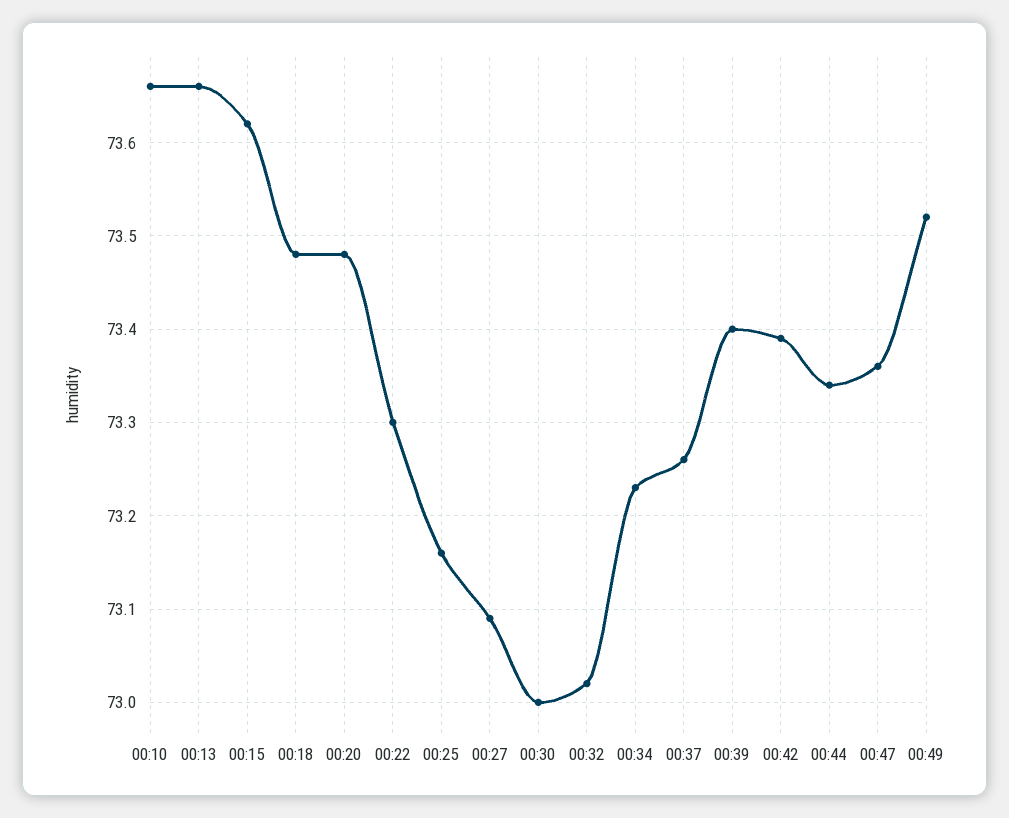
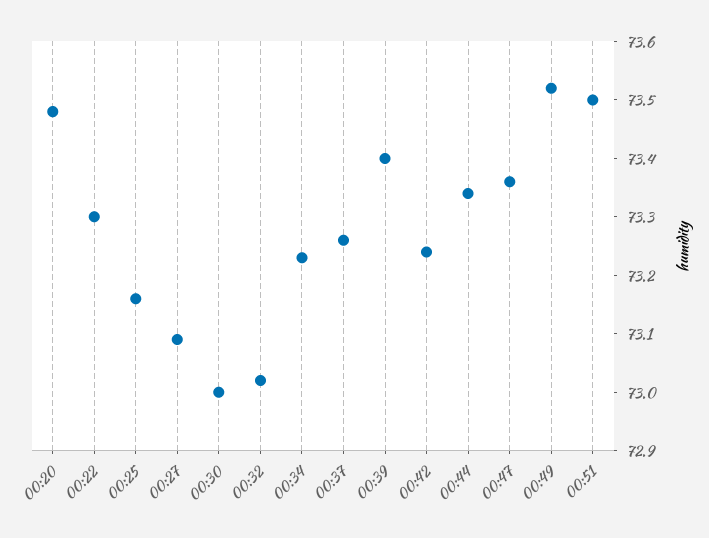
00:10: 73.66 -> none
00:13: 73.66 -> none
00:15: 73.62 -> none
00:18: 73.48 -> none
00:42: 73.39 -> 73.25
00:51: none -> 73.5

